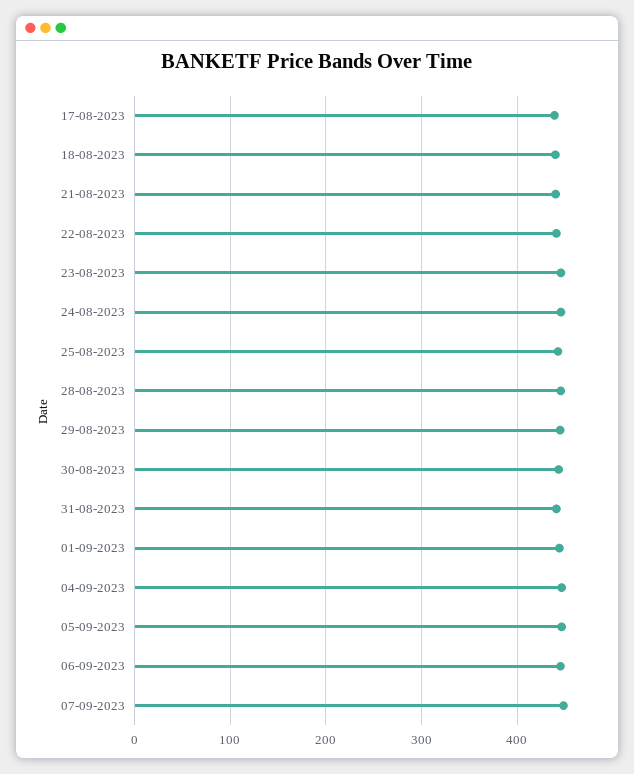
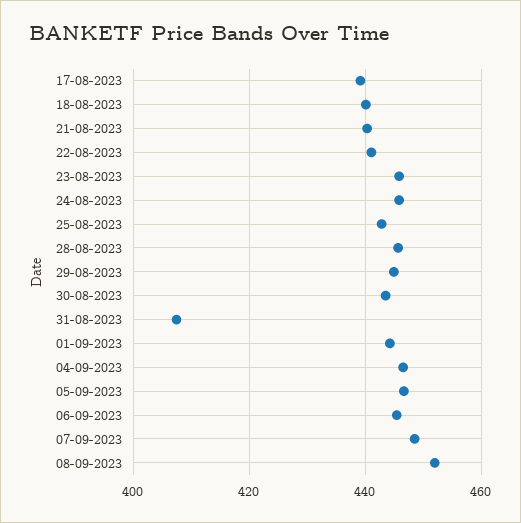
31-08-2023: 440 -> 408
08-09-2023: none -> 452

